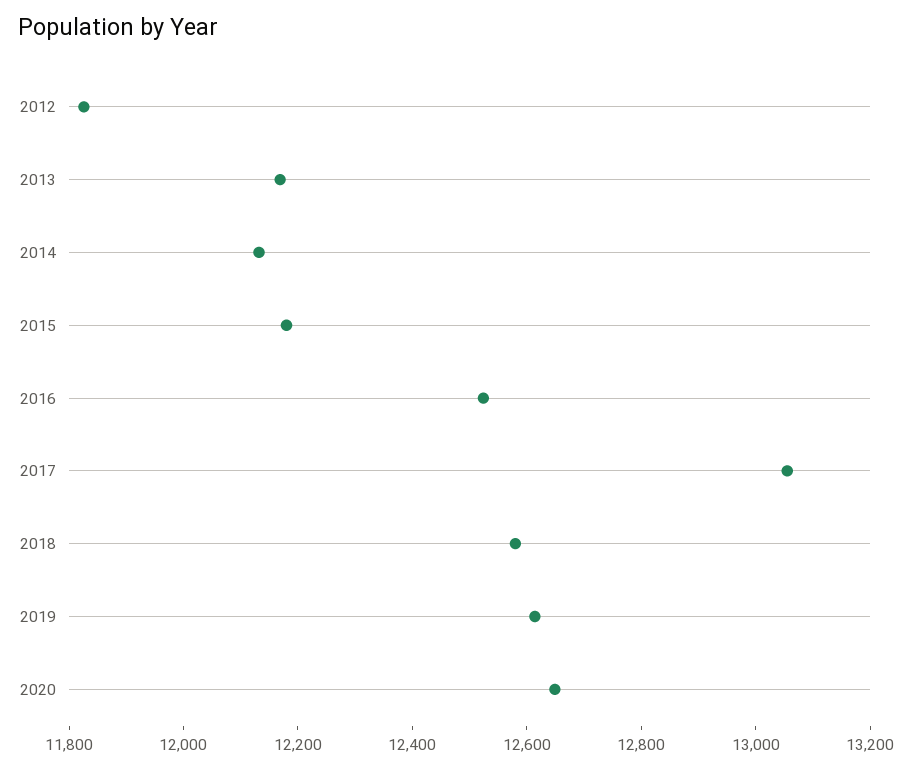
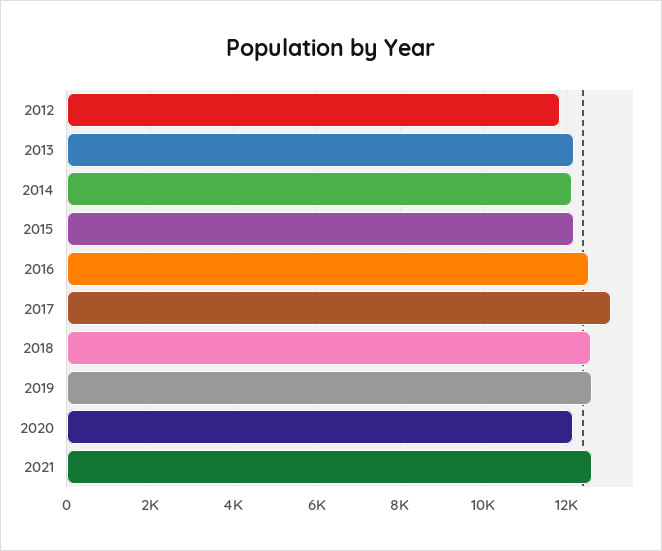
2020: 12650 -> 12200
2021: none -> 12600

